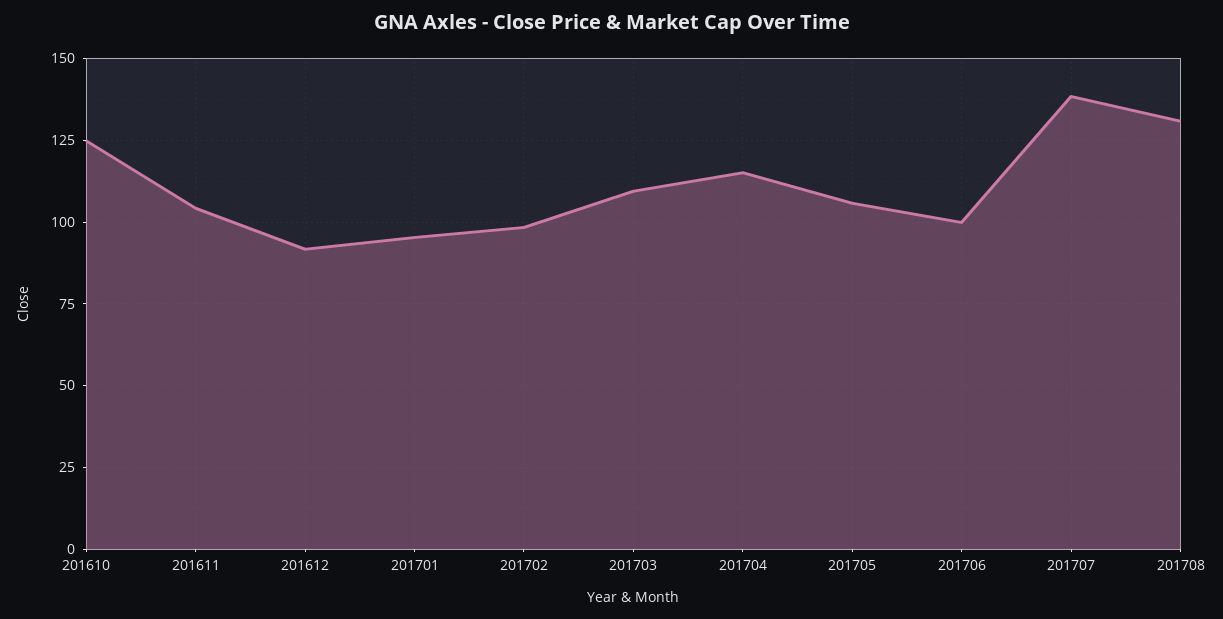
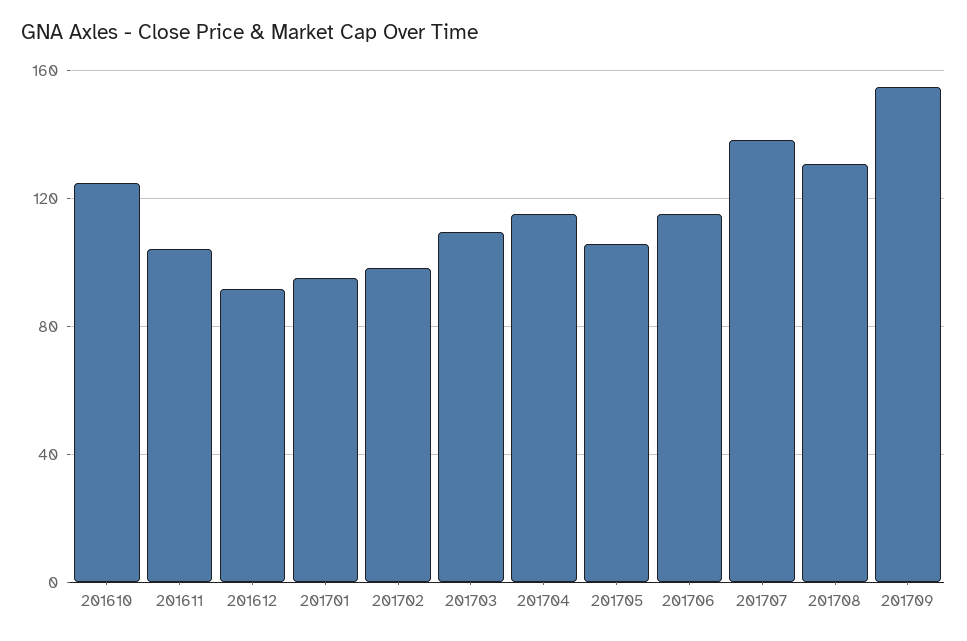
201706: 100 -> 115
201709: none -> 155

